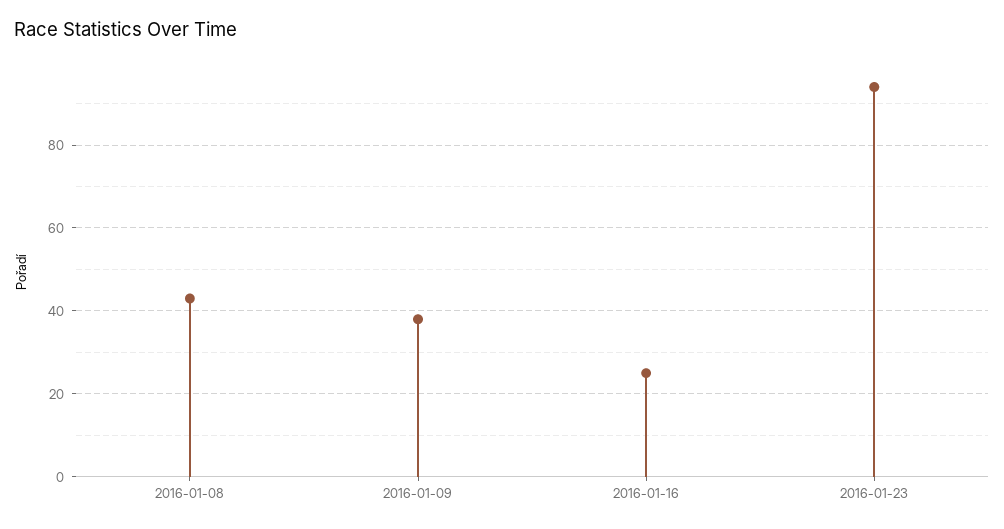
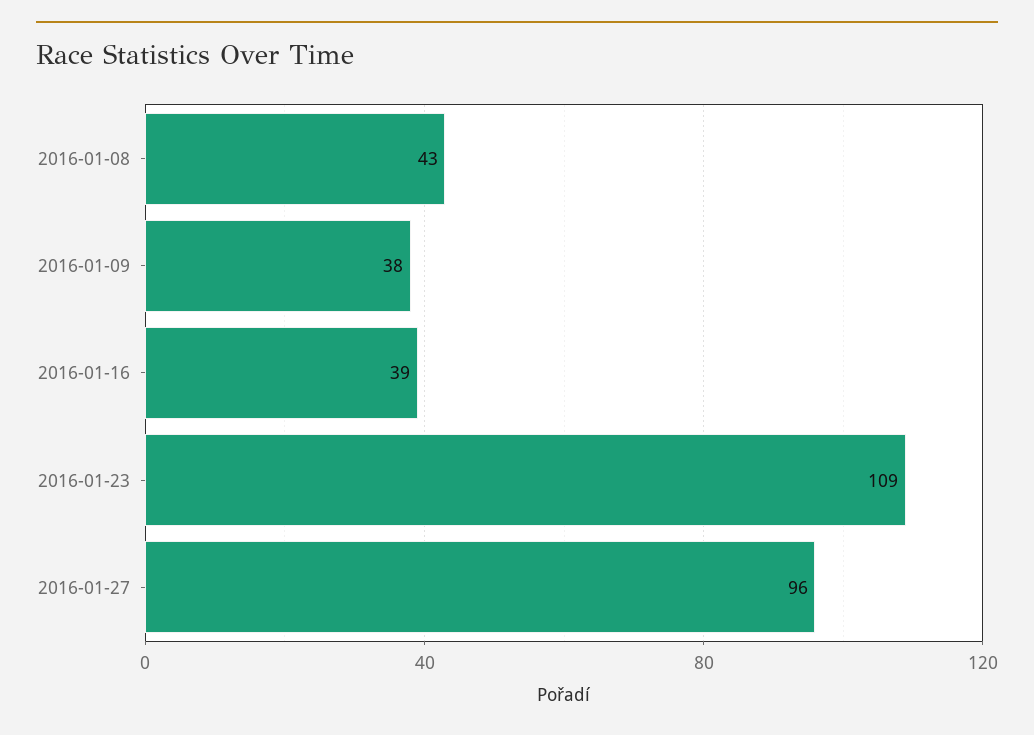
2016-01-16: 25 -> 39
2016-01-23: 95 -> 109
2016-01-27: none -> 96

